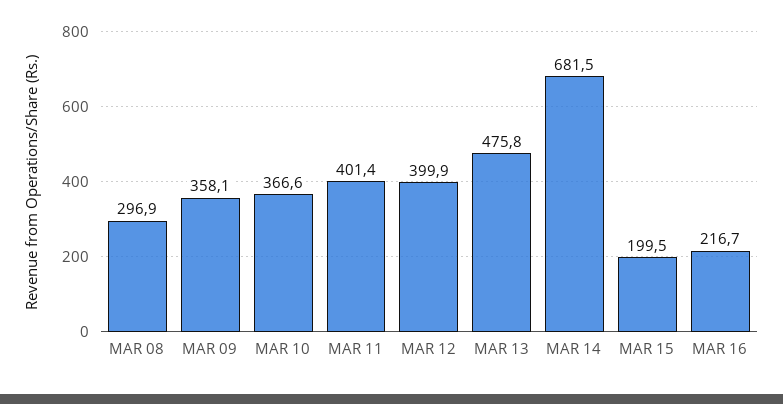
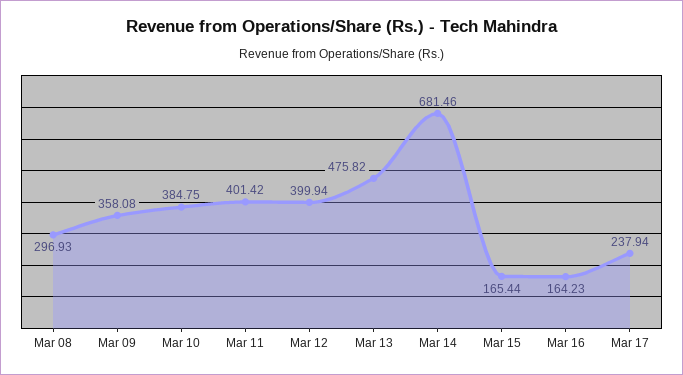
MAR 10: 366.6 -> 384.75
MAR 15: 199.5 -> 165.44
MAR 16: 216.7 -> 164.23
Mar 17: none -> 237.94

